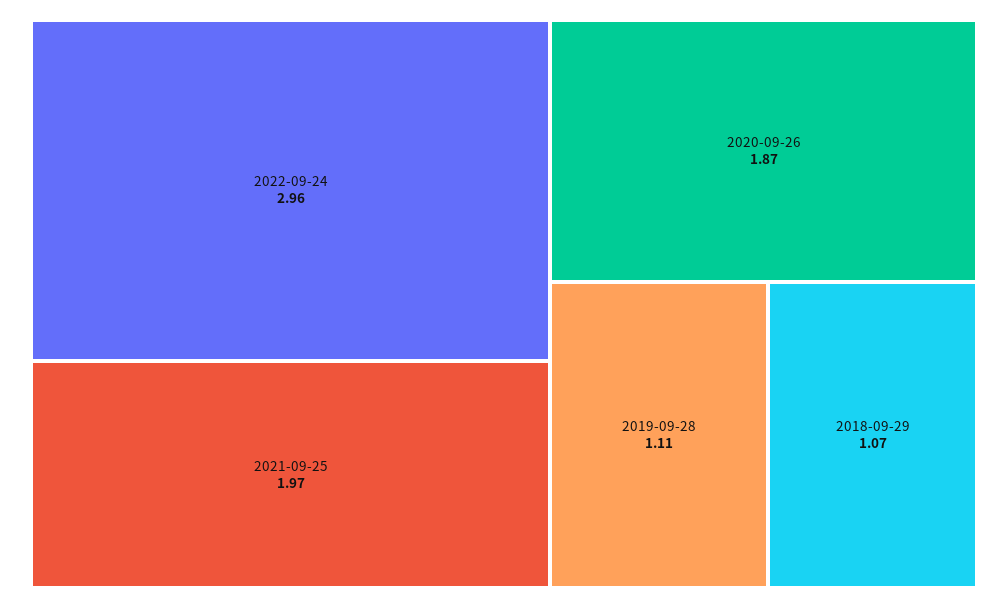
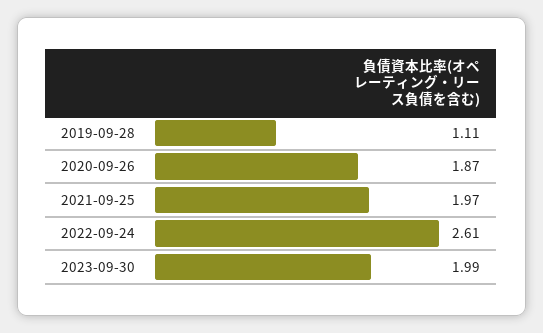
2022-09-24: 2.96 -> 2.61
2018-09-29: 1.07 -> none
2023-09-30: none -> 1.99

